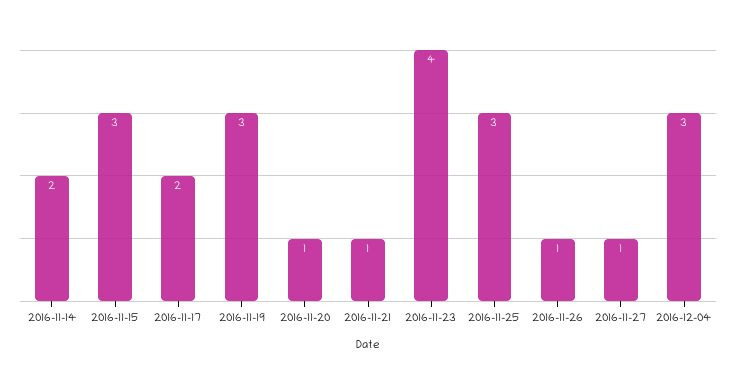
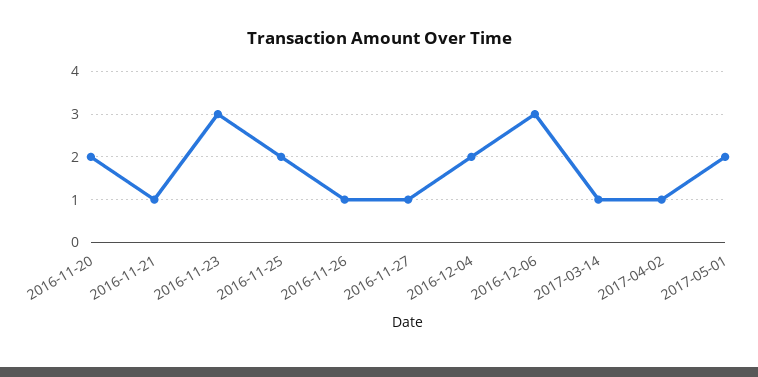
2016-11-14: 2 -> none
2016-11-15: 3 -> none
2016-11-17: 2 -> none
2016-11-19: 3 -> none
2016-11-20: 1 -> 2
2016-11-23: 4 -> 3
2016-11-25: 3 -> 2
2016-12-04: 3 -> 2
2016-12-06: none -> 3
2017-03-14: none -> 1
2017-04-02: none -> 1
2017-05-01: none -> 2

